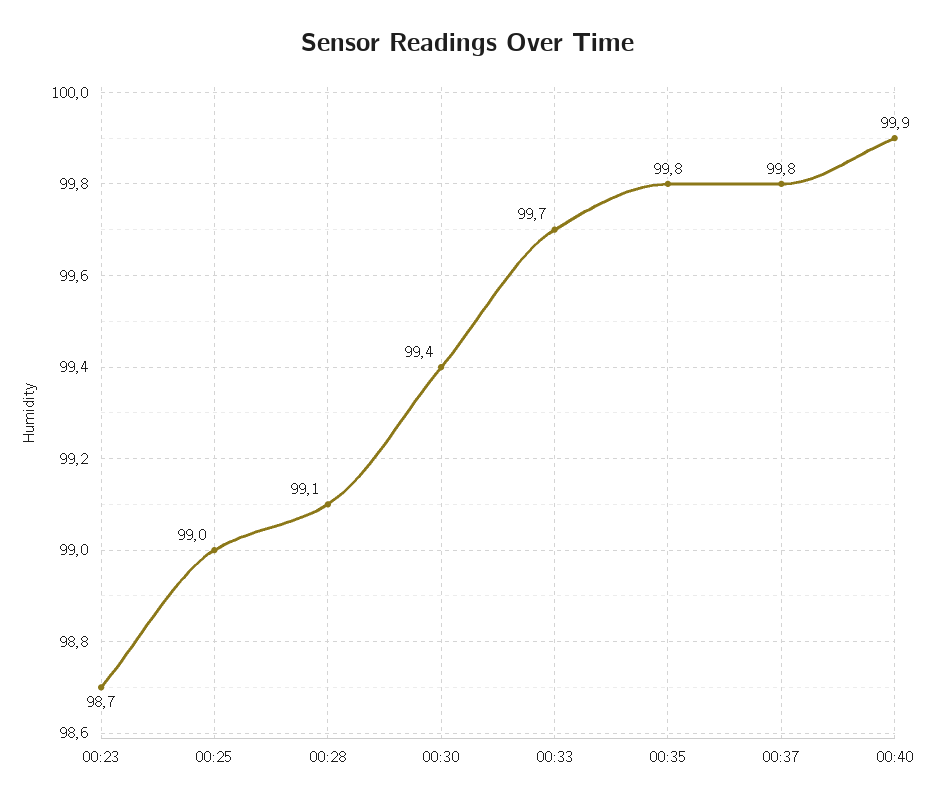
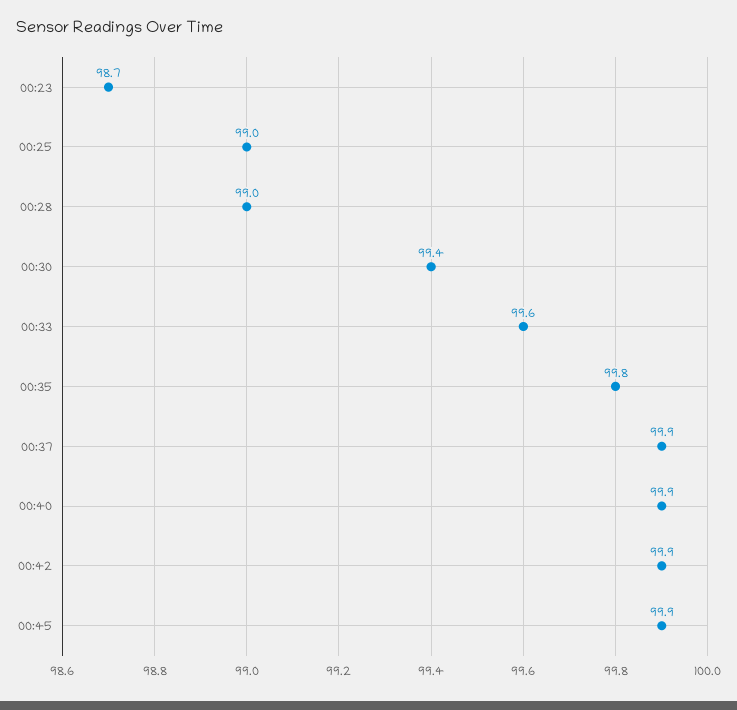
00:28: 99.1 -> 99
00:33: 99.7 -> 99.6
00:37: 99.8 -> 99.9
00:42: none -> 99.9
00:45: none -> 99.9

